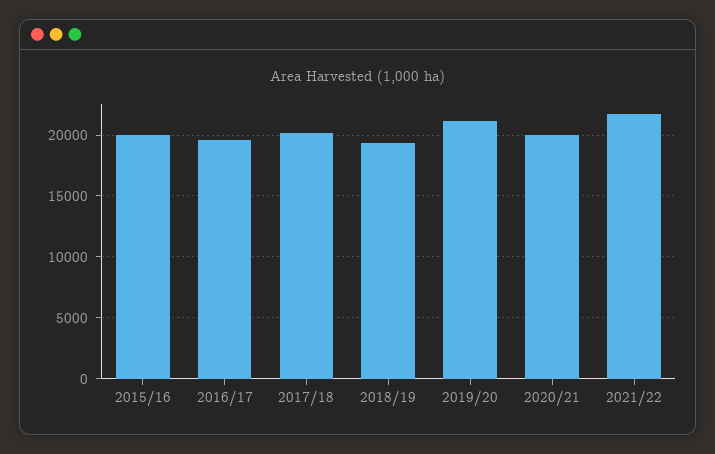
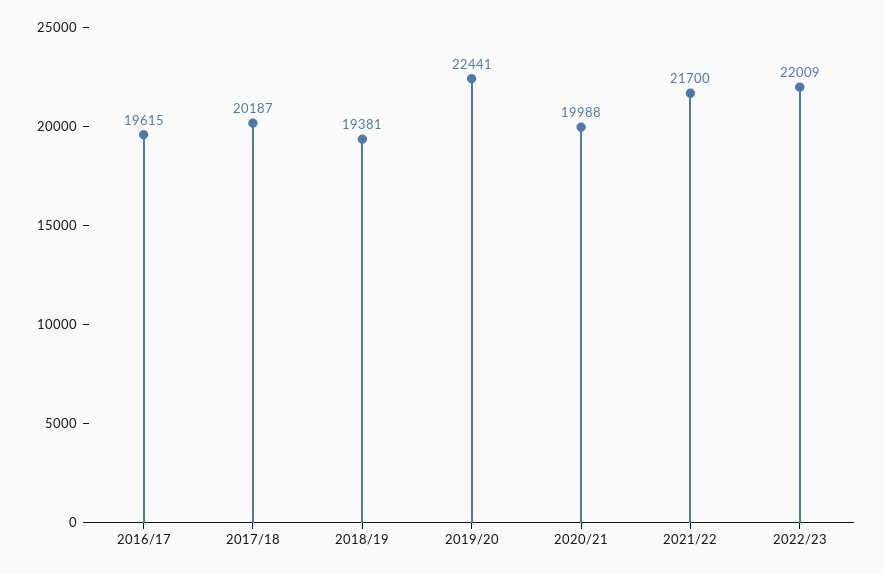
2015/16: 20000 -> none
2019/20: 21000 -> 22441
2022/23: none -> 22009

